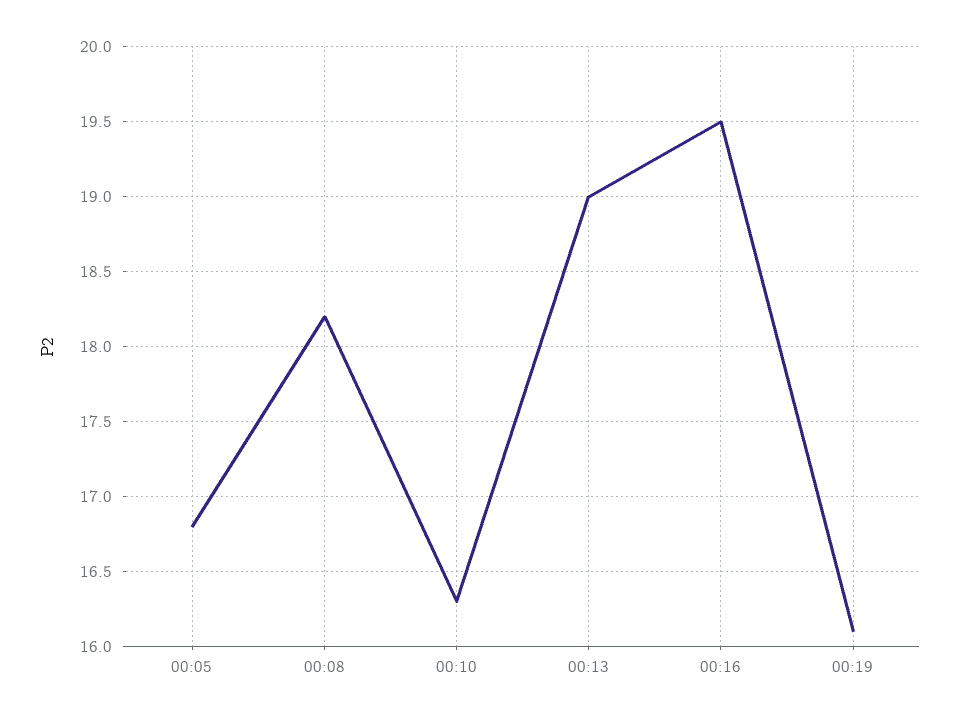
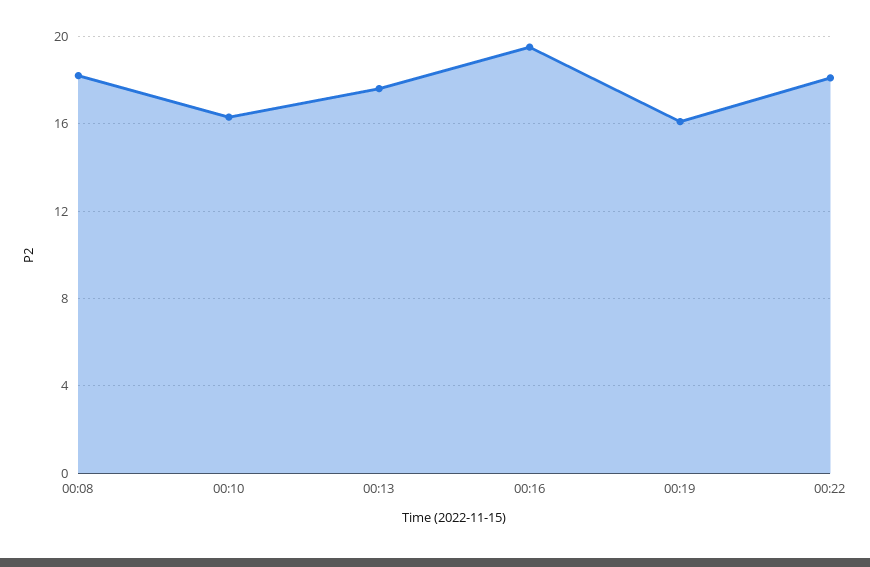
00:05: 16.8 -> none
00:13: 19 -> 17.5
00:22: none -> 18

